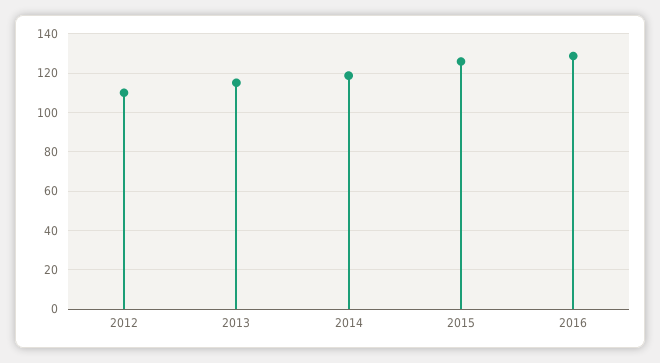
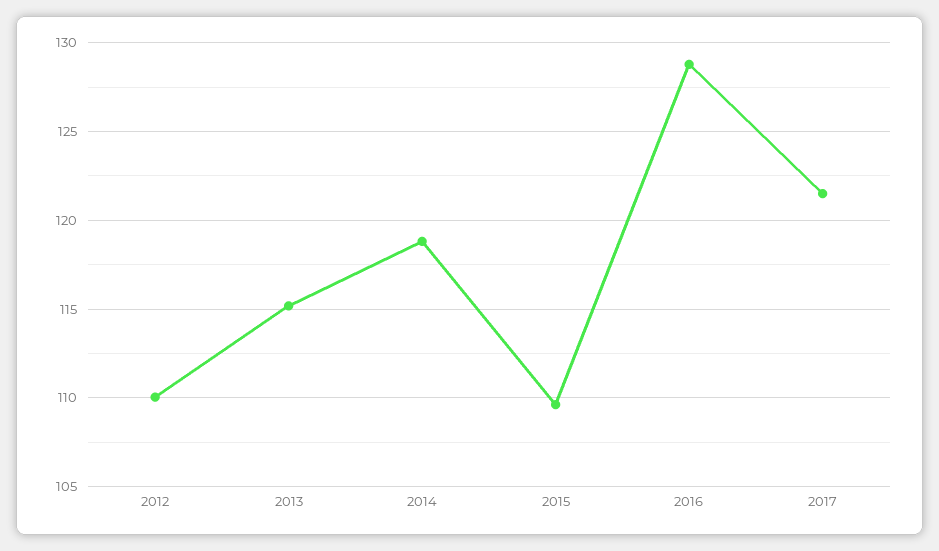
2015: 125 -> 109.5
2017: none -> 121.5

